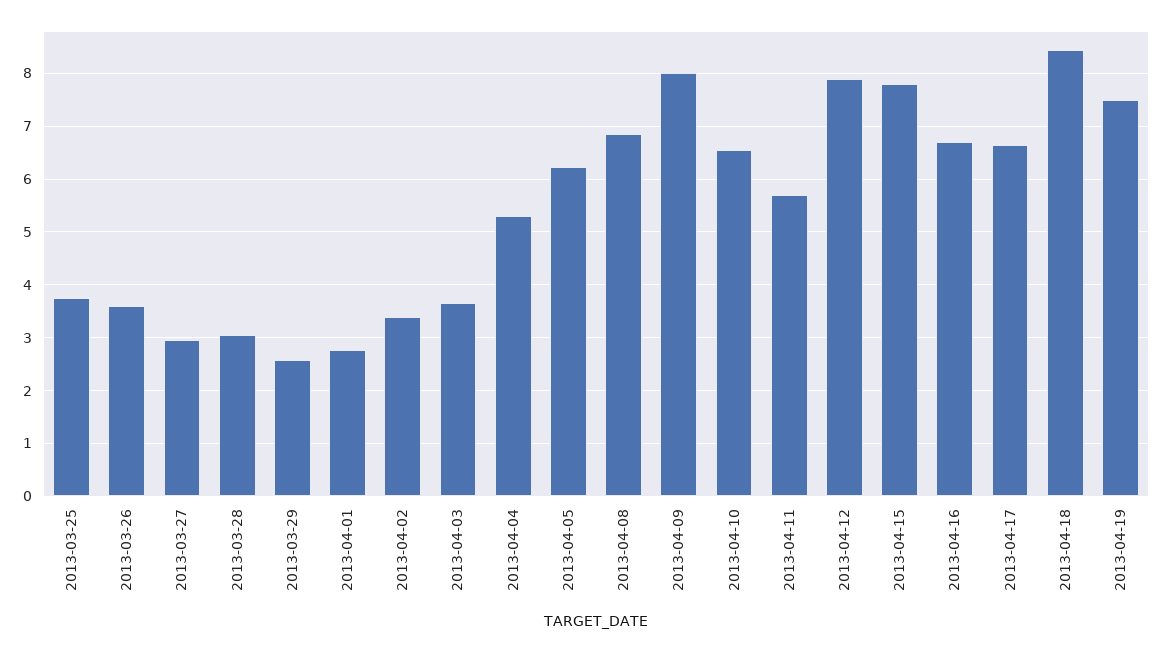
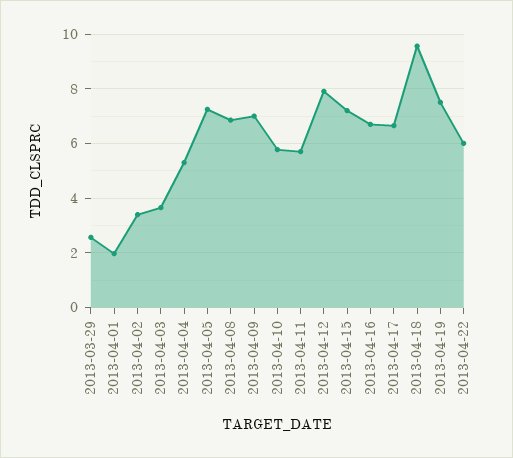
2013-03-25: 3.8 -> none
2013-03-26: 3.6 -> none
2013-03-27: 3 -> none
2013-03-28: 3 -> none
2013-04-01: 2.8 -> 2
2013-04-05: 6.2 -> 7.25
2013-04-09: 8 -> 7
2013-04-10: 6.6 -> 5.75
2013-04-15: 7.8 -> 7.25
2013-04-18: 8.4 -> 9.5
2013-04-22: none -> 6

